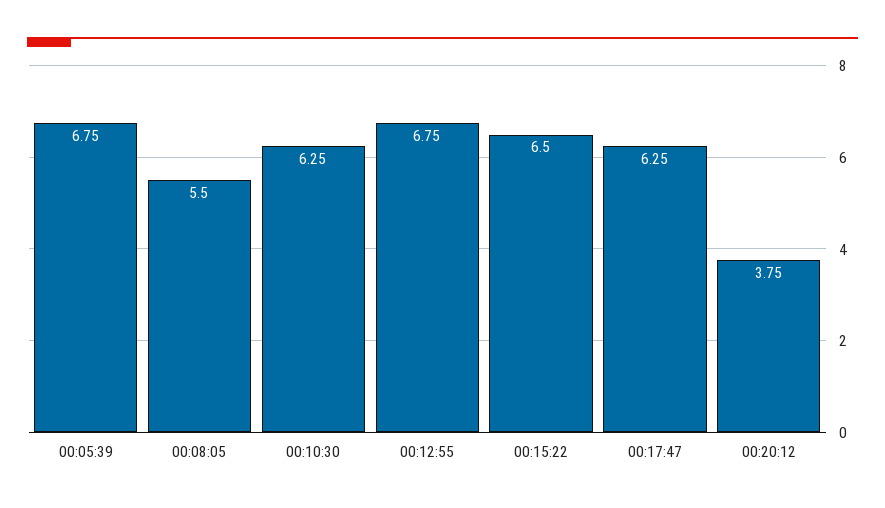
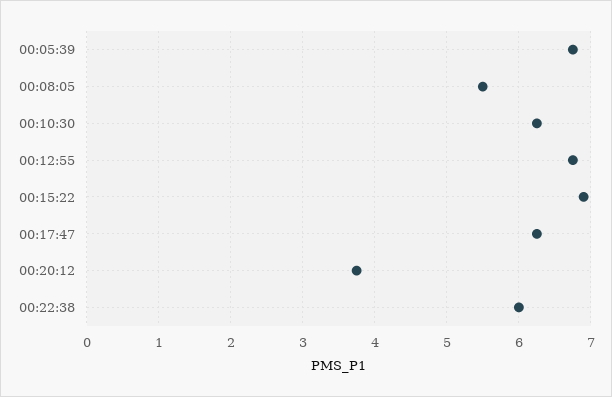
00:15:22: 6.5 -> 6.9
00:22:38: none -> 6

